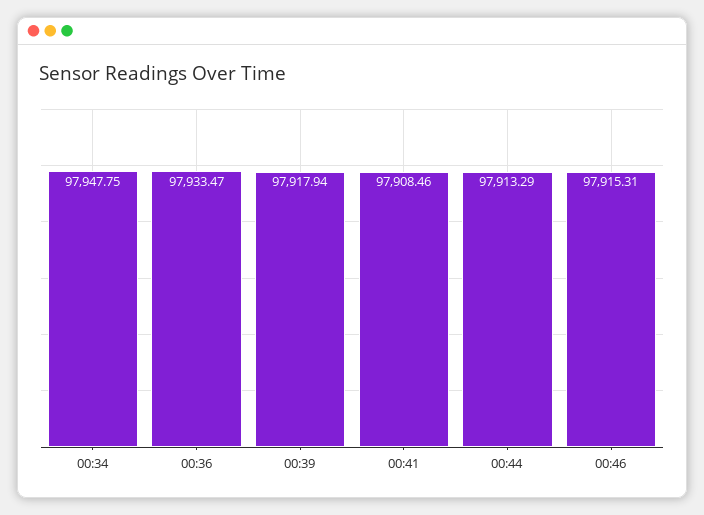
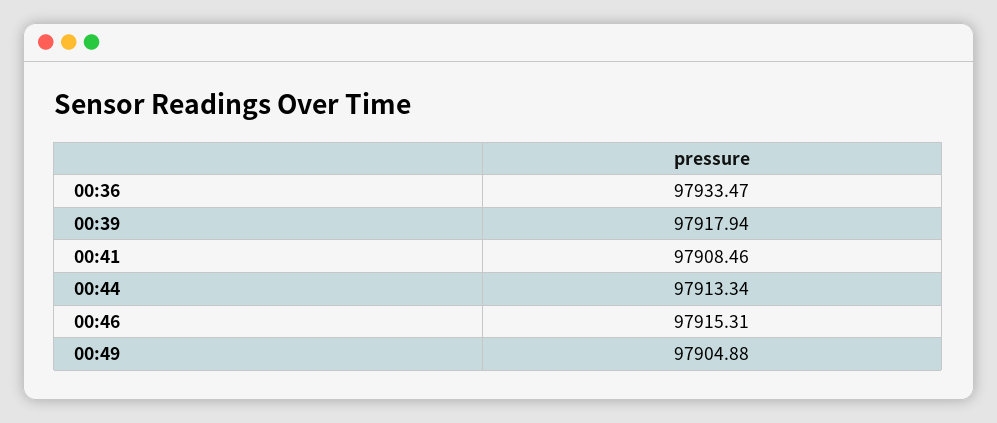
00:34: 97947.75 -> none
00:44: 97913.29 -> 97913.34
00:49: none -> 97904.88

